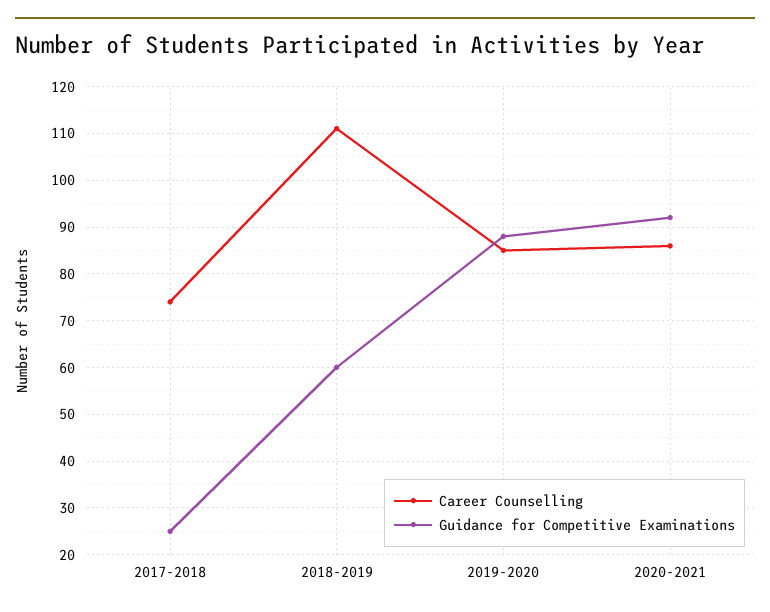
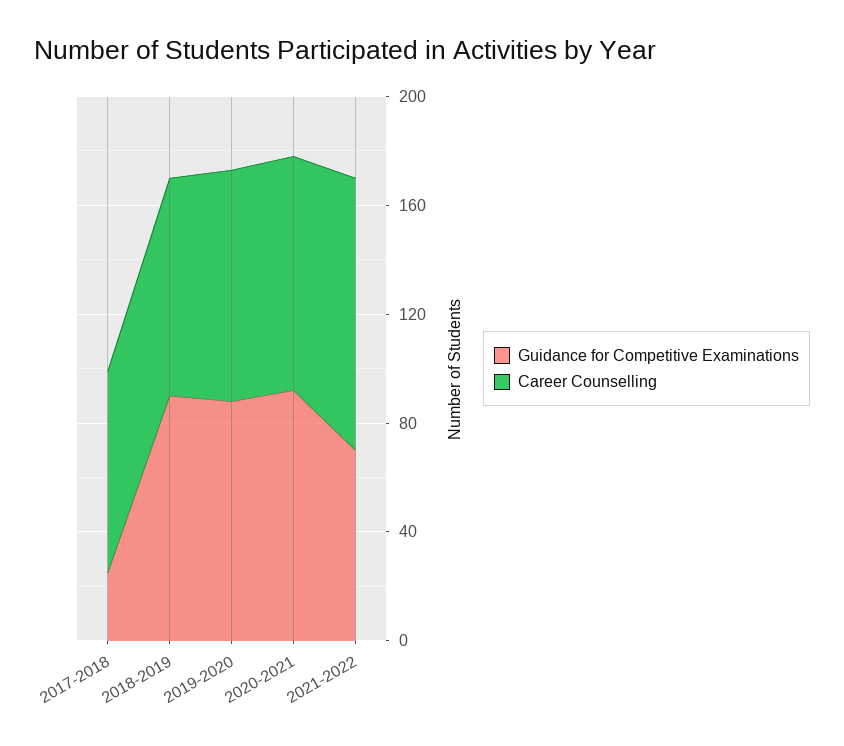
Career Counselling, 2018-2019: 110 -> 80
Guidance for Competitive Examinations, 2018-2019: 60 -> 90
Guidance for Competitive Examinations, 2021-2022: none -> 70
Career Counselling, 2021-2022: none -> 100

